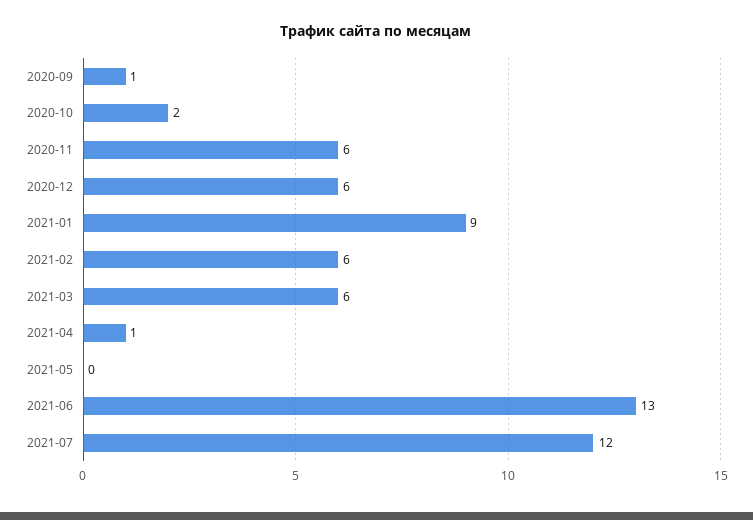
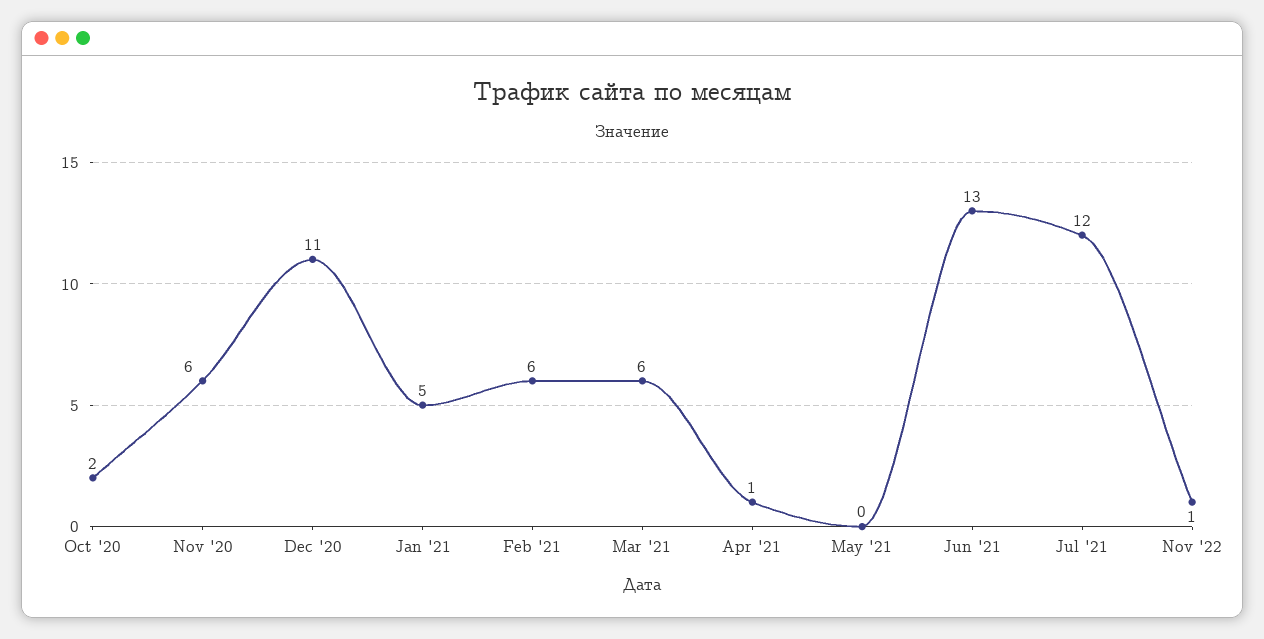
2020-09: 1 -> none
2020-12: 6 -> 11
2021-01: 9 -> 5
Nov '22: none -> 1

